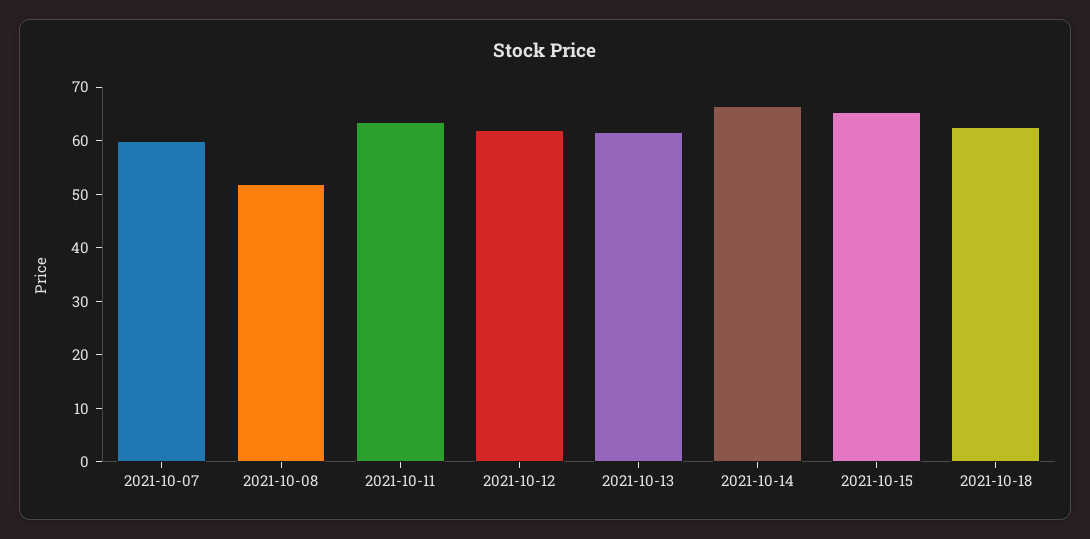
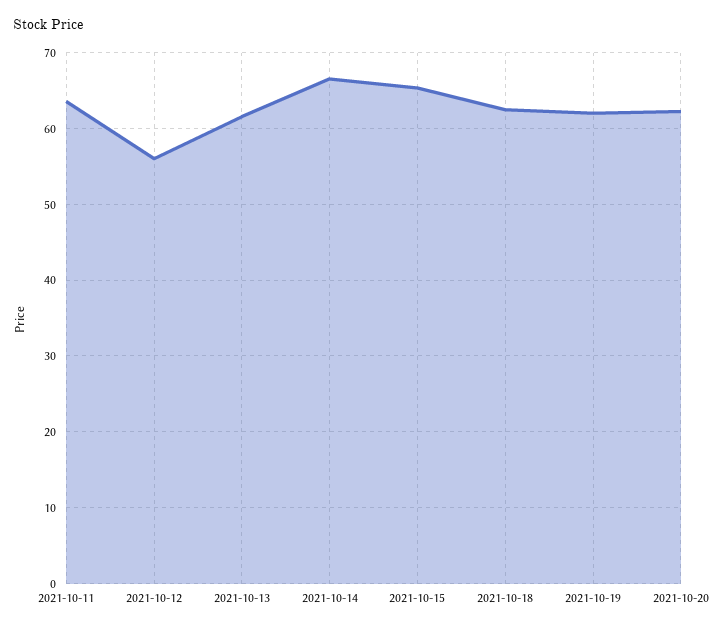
2021-10-07: 60 -> none
2021-10-08: 52 -> none
2021-10-12: 62 -> 56
2021-10-19: none -> 62
2021-10-20: none -> 62

